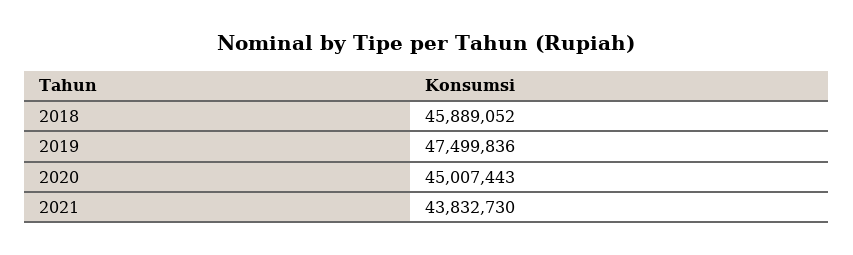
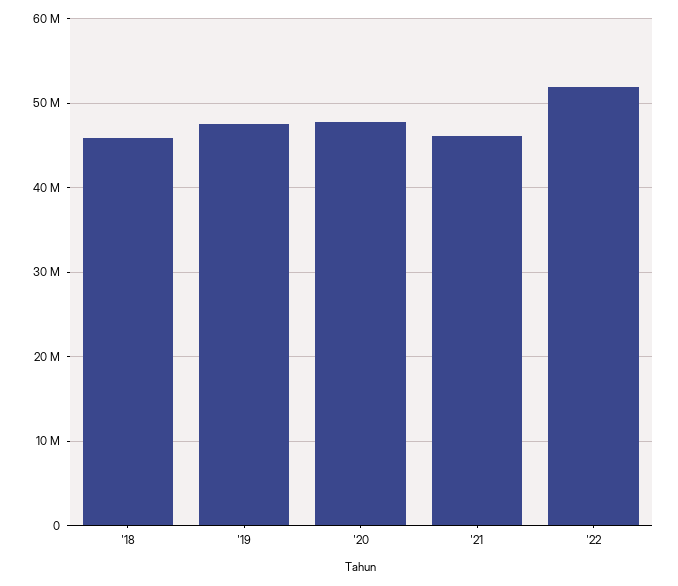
2020: 45007443 -> 48000000
2021: 43832730 -> 46000000
'22: none -> 52000000

